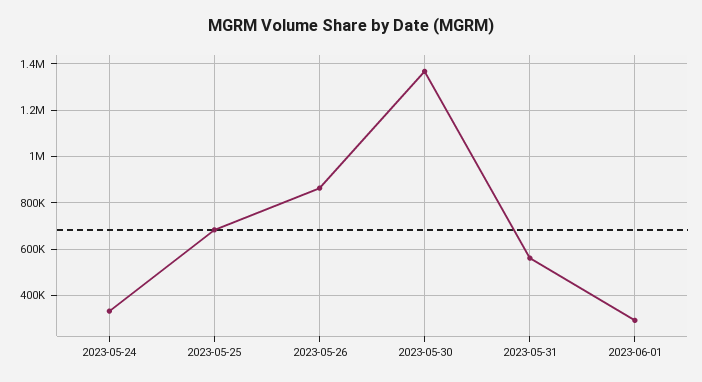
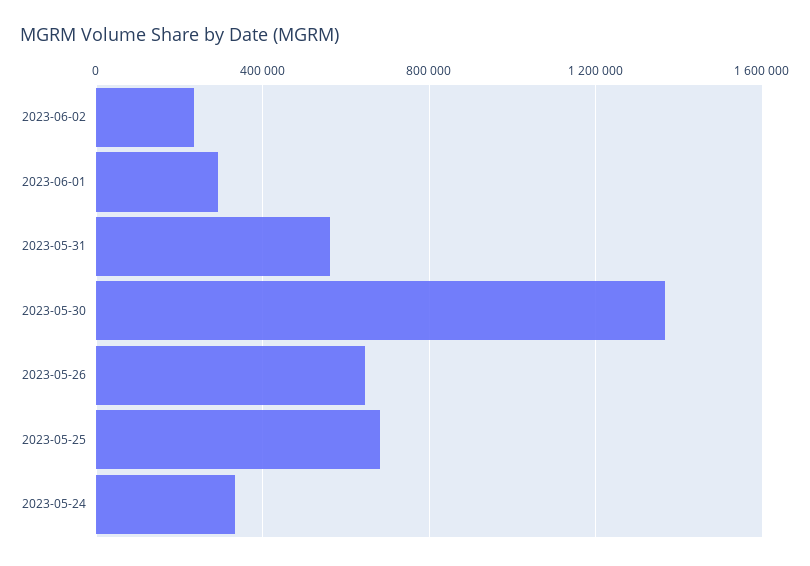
2023-05-26: 850000 -> 650000
2023-06-02: none -> 250000

